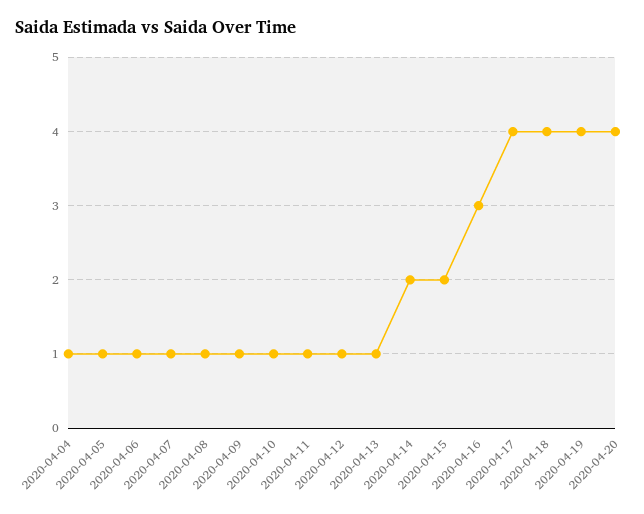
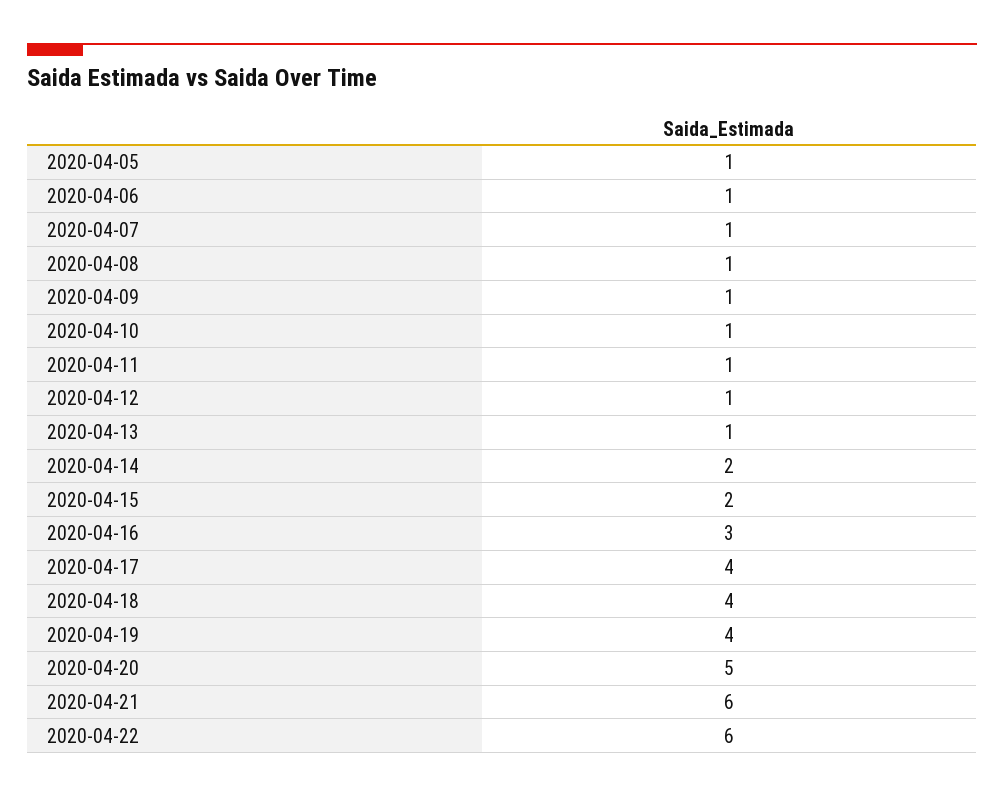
2020-04-04: 1 -> none
2020-04-20: 4 -> 5
2020-04-21: none -> 6
2020-04-22: none -> 6

